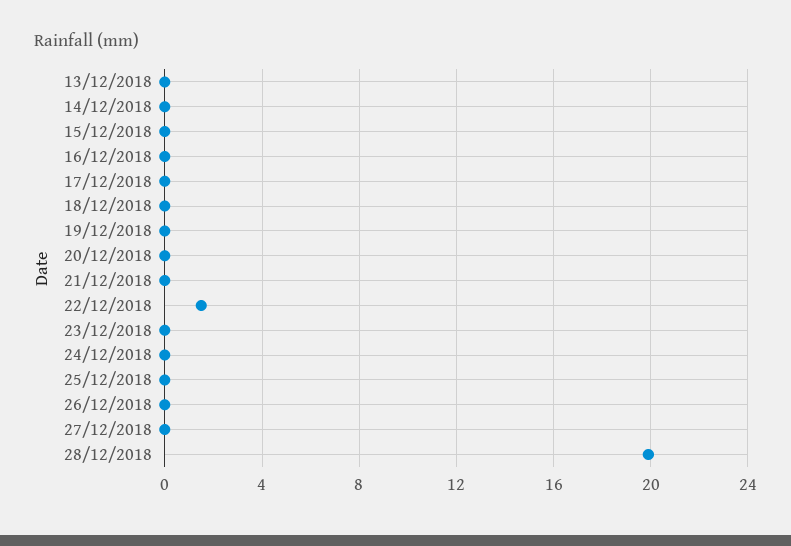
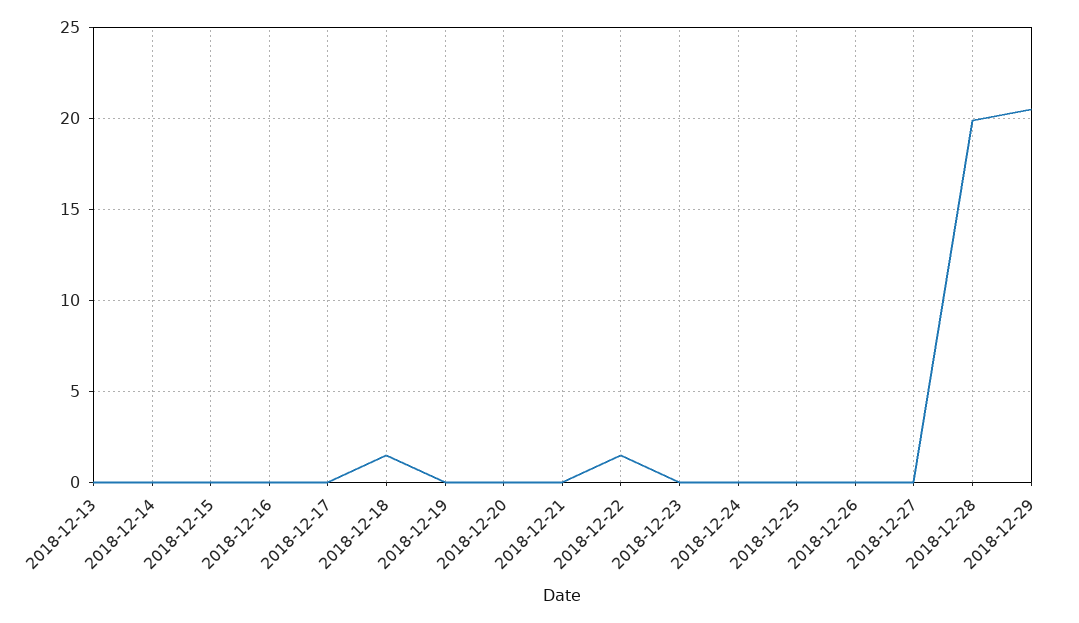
18/12/2018: 0 -> 1.5
2018-12-29: none -> 20.5

